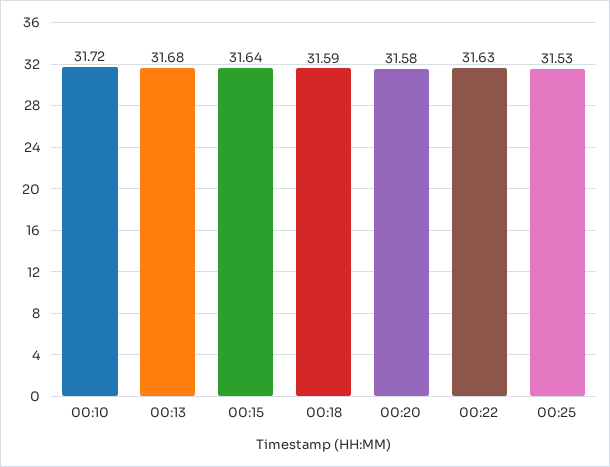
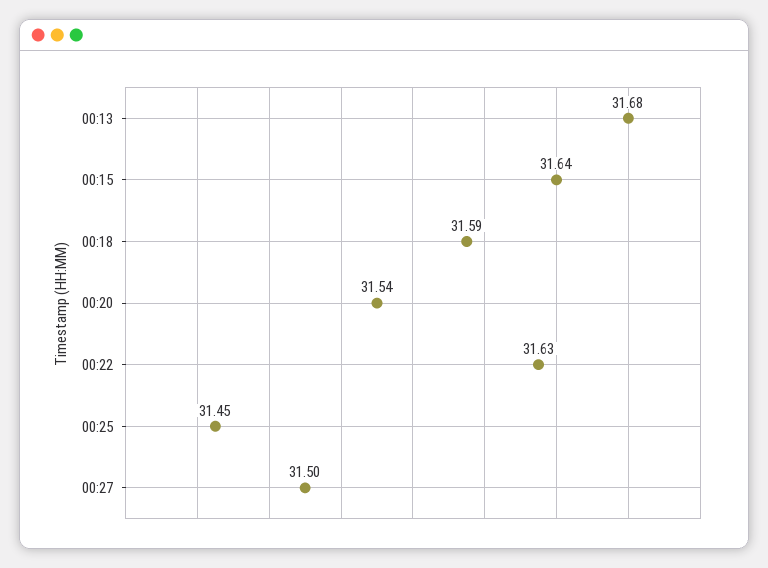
00:10: 31.72 -> none
00:20: 31.58 -> 31.54
00:25: 31.53 -> 31.45
00:27: none -> 31.5

